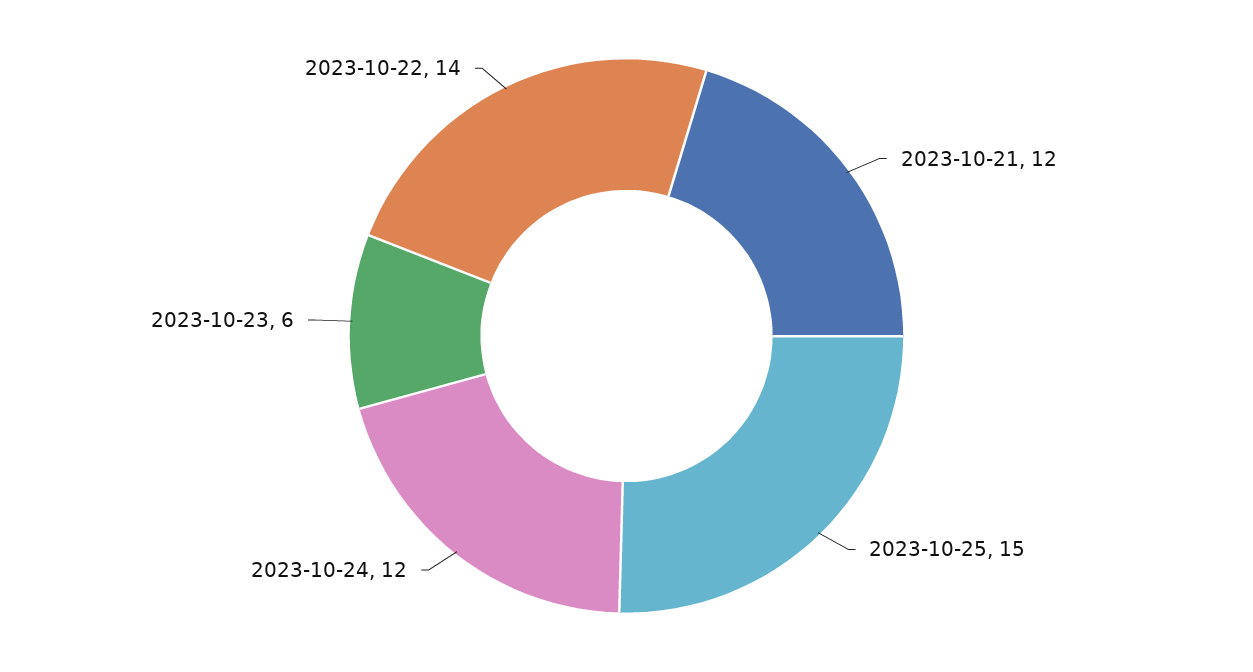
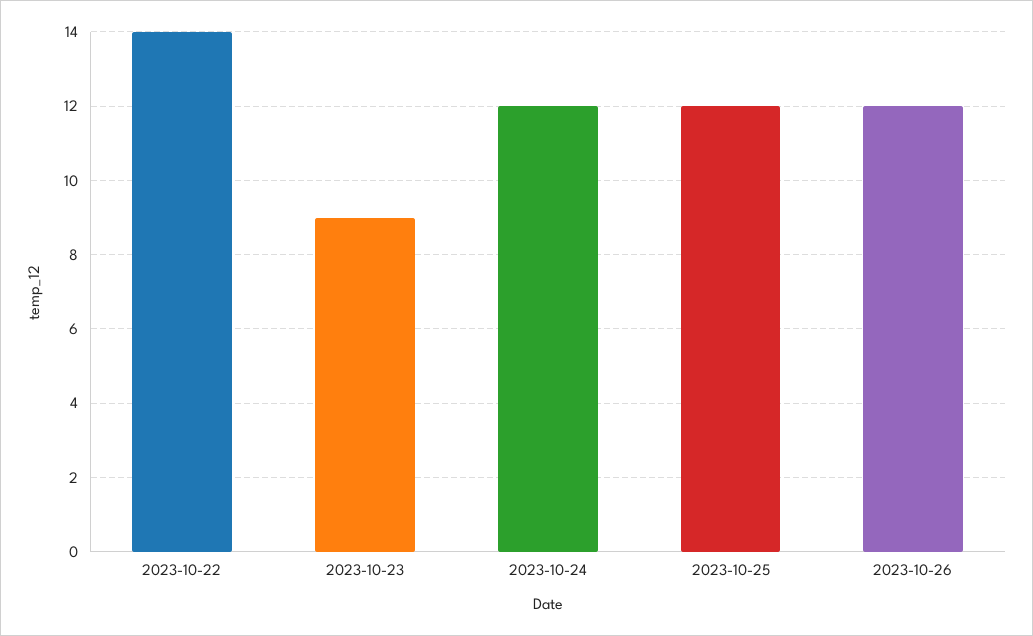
2023-10-21: 12 -> none
2023-10-25: 15 -> 12
2023-10-23: 6 -> 9
2023-10-26: none -> 12

